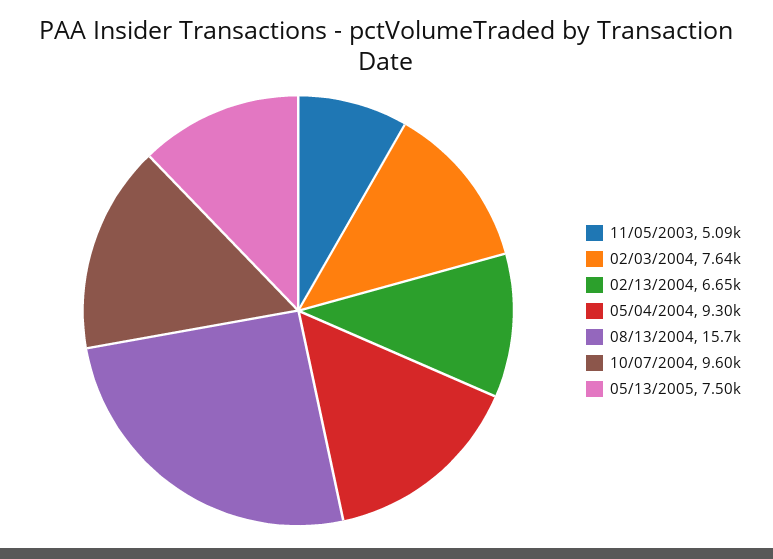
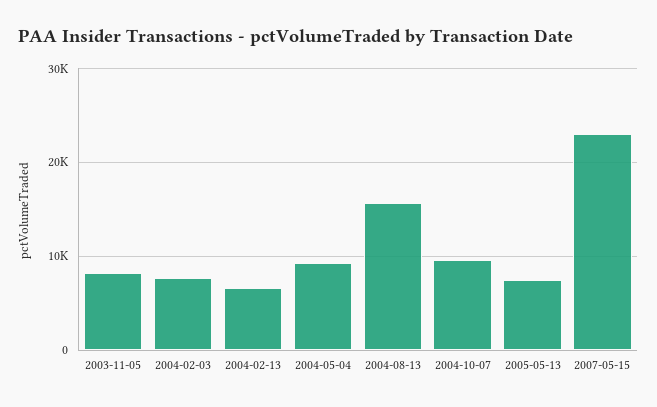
11/05/2003: 5090 -> 8000
2007-05-15: none -> 23000

